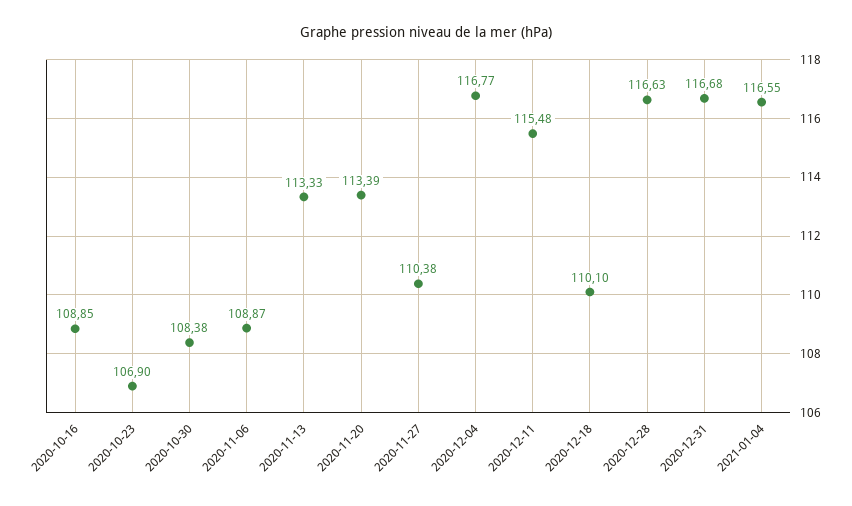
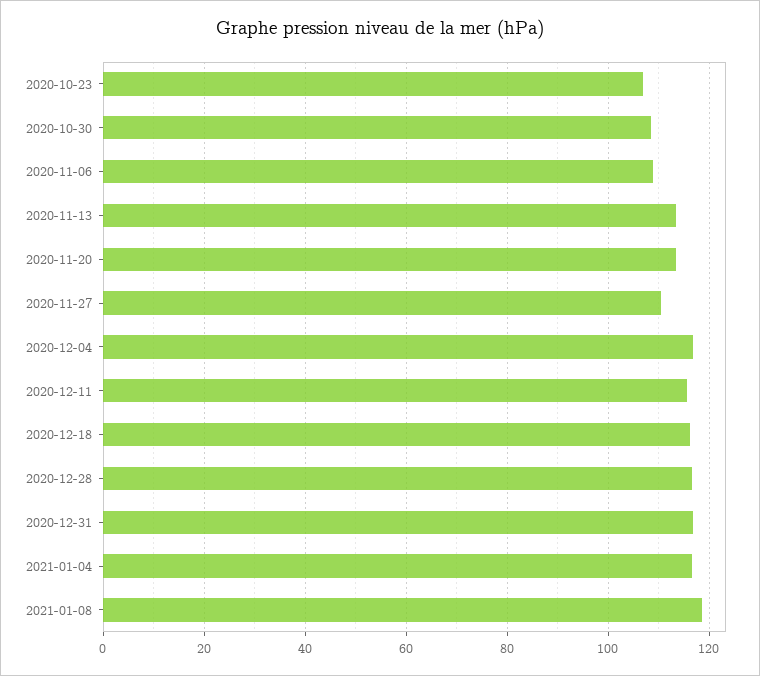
2020-10-16: 108.85 -> none
2020-12-18: 110.1 -> 116
2021-01-08: none -> 118

